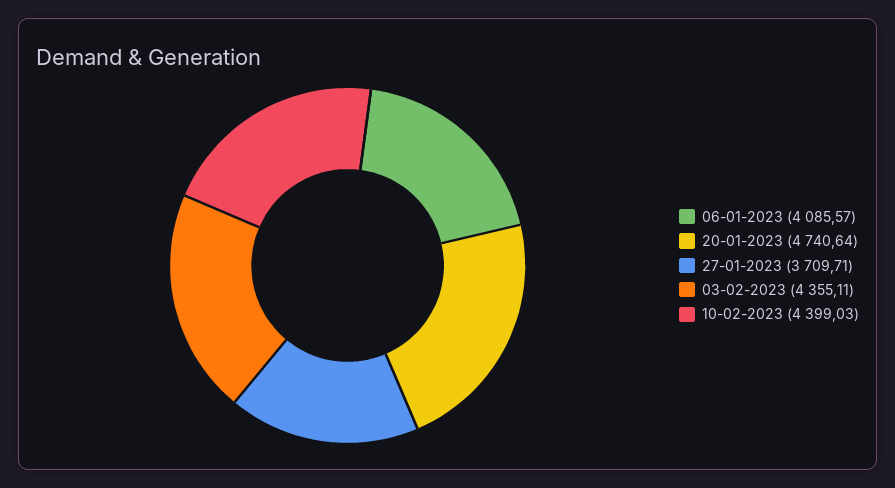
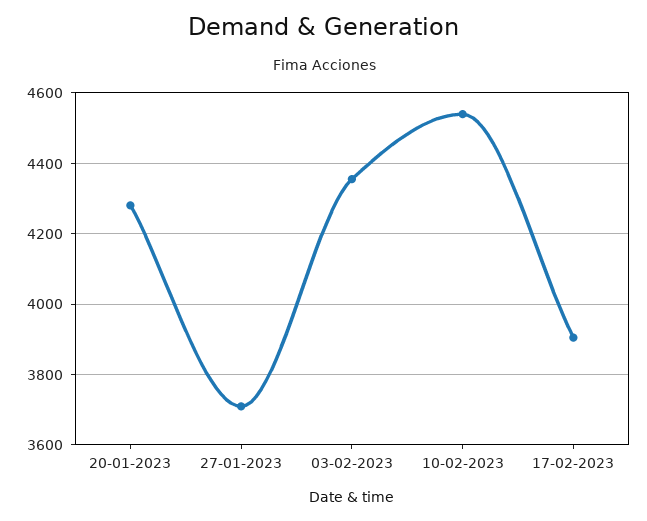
06-01-2023: 4085.57 -> none
20-01-2023: 4740.64 -> 4280
10-02-2023: 4399.03 -> 4540
17-02-2023: none -> 3900

